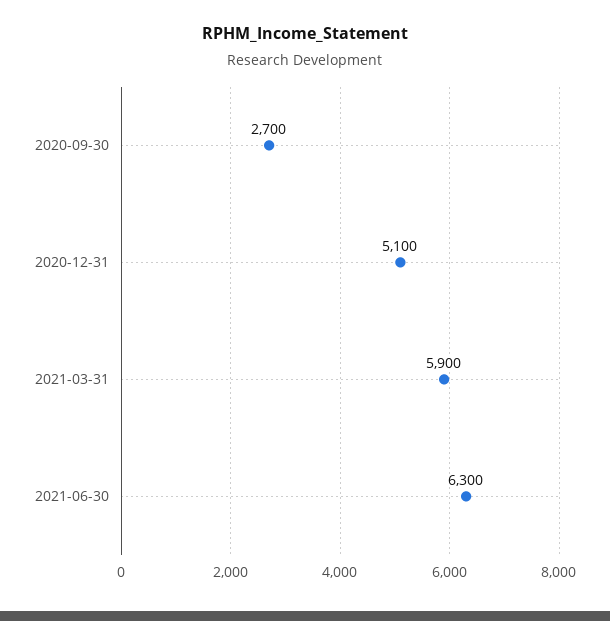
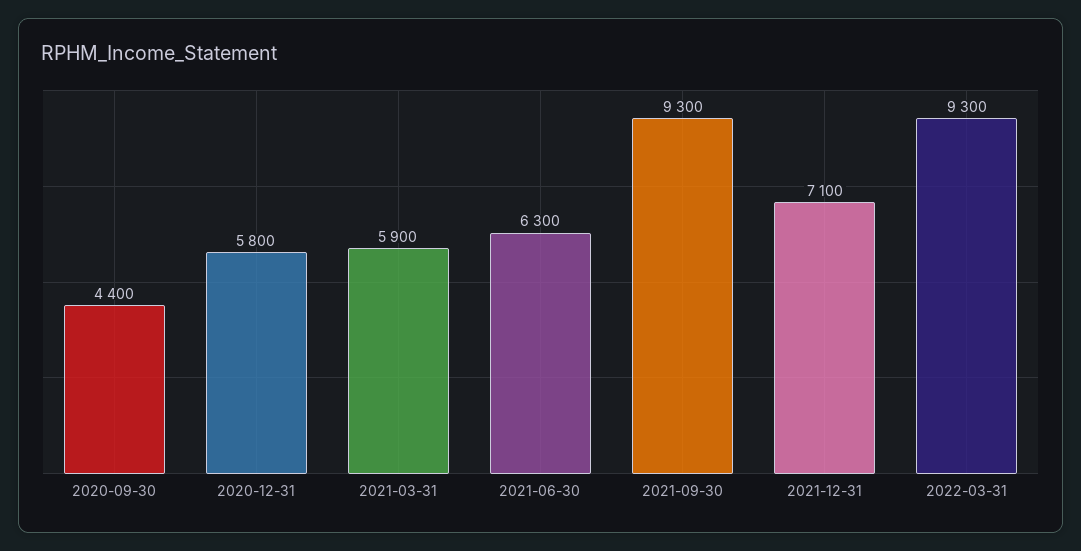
2020-09-30: 2700 -> 4400
2020-12-31: 5100 -> 5800
2021-09-30: none -> 9300
2021-12-31: none -> 7100
2022-03-31: none -> 9300

